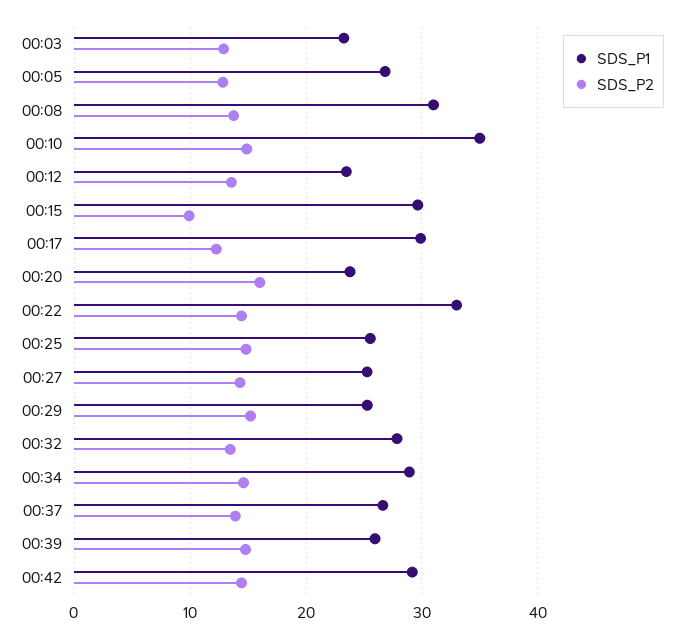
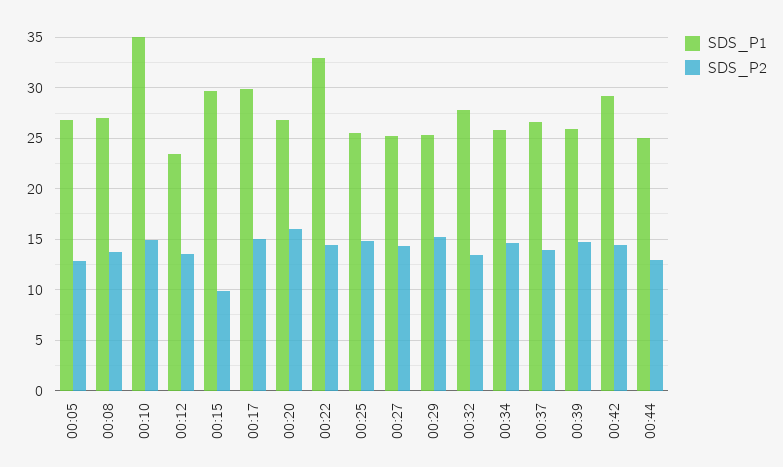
SDS_P1, 00:03: 23 -> none
SDS_P2, 00:03: 13 -> none
SDS_P1, 00:08: 31 -> 27
SDS_P2, 00:17: 12 -> 15
SDS_P1, 00:20: 24 -> 27
SDS_P1, 00:34: 29 -> 26
SDS_P1, 00:44: none -> 25
SDS_P2, 00:44: none -> 13

